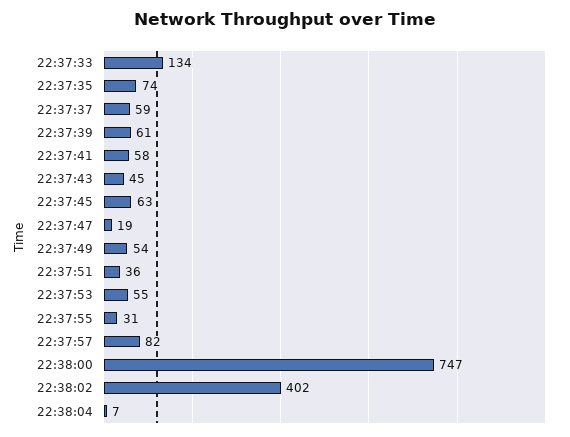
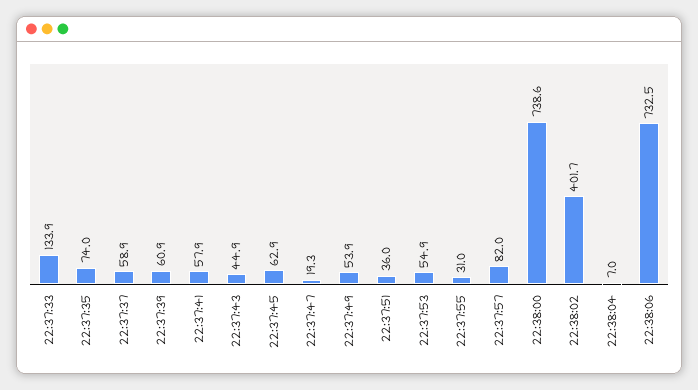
22:38:00: 747 -> 738.6
22:38:06: none -> 732.5

